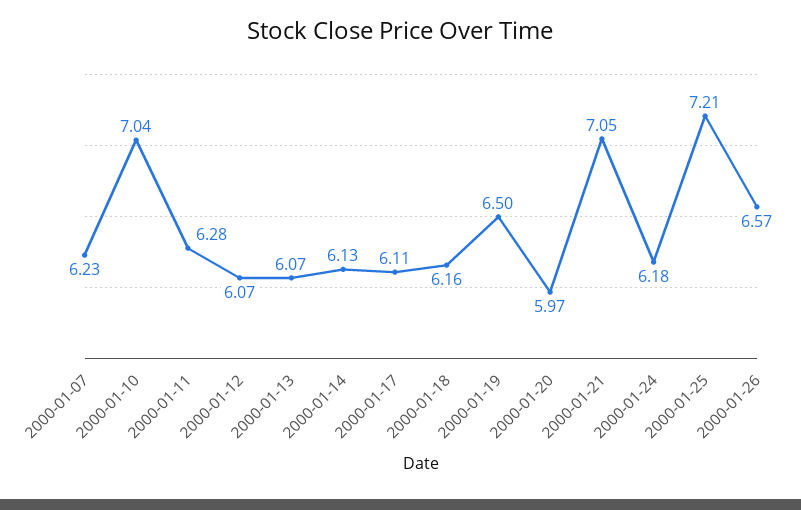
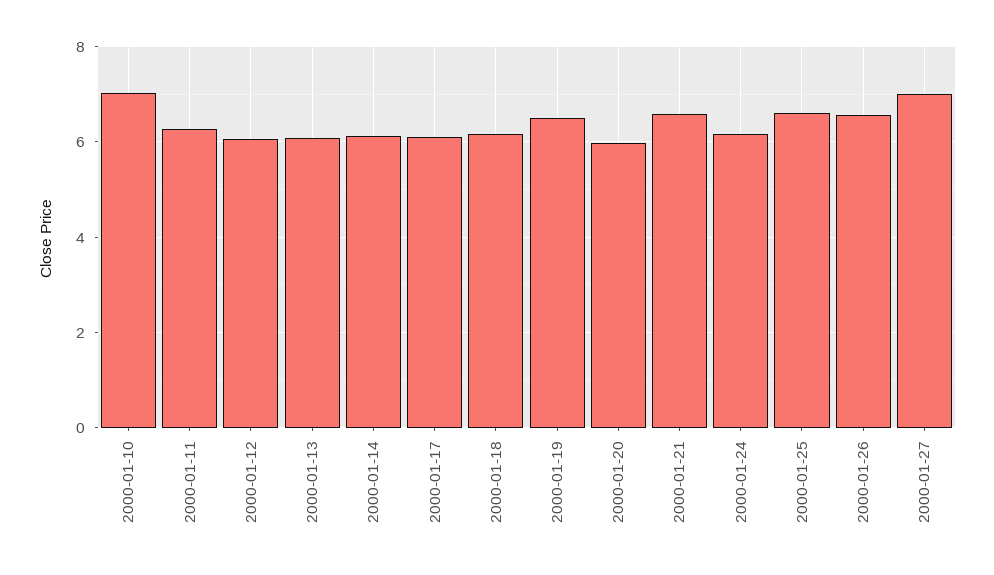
2000-01-07: 6.23 -> none
2000-01-21: 7.05 -> 6.6
2000-01-25: 7.21 -> 6.6
2000-01-27: none -> 7

